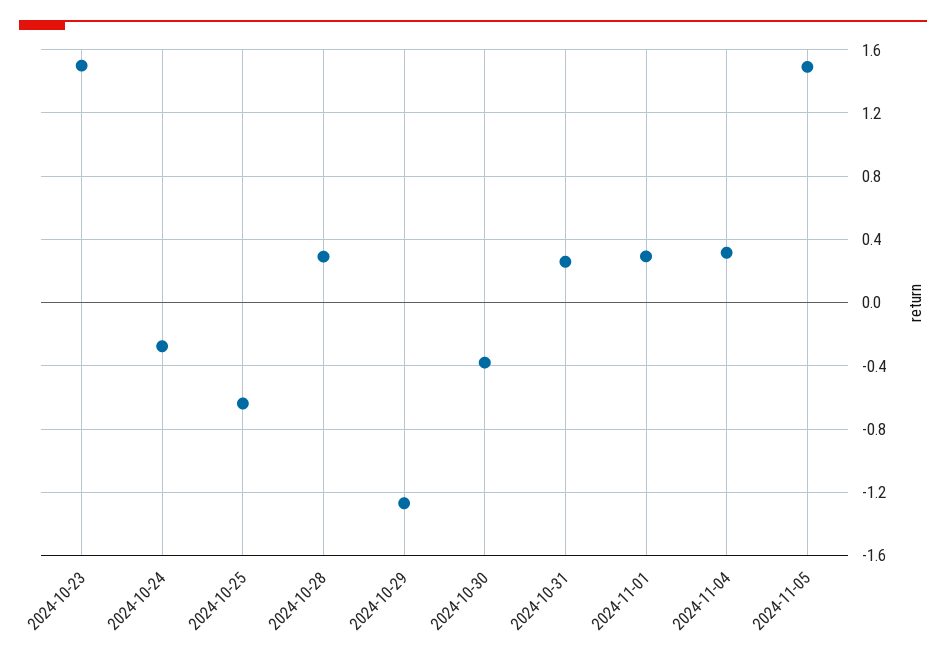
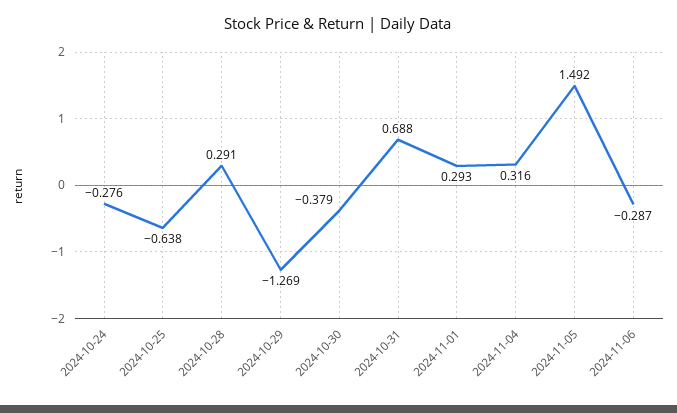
2024-10-23: 1.5 -> none
2024-10-31: 0.25 -> 0.688
2024-11-06: none -> -0.287

